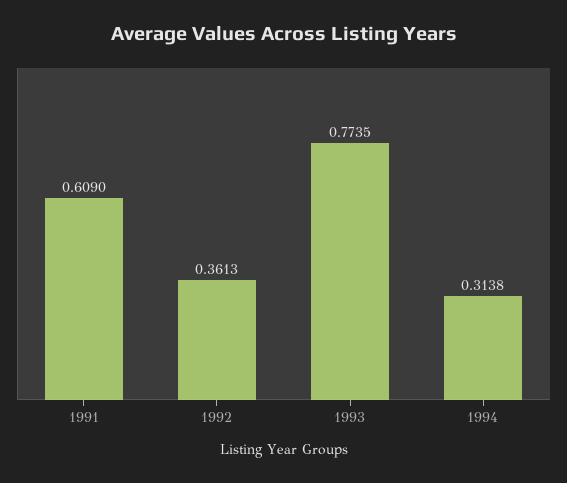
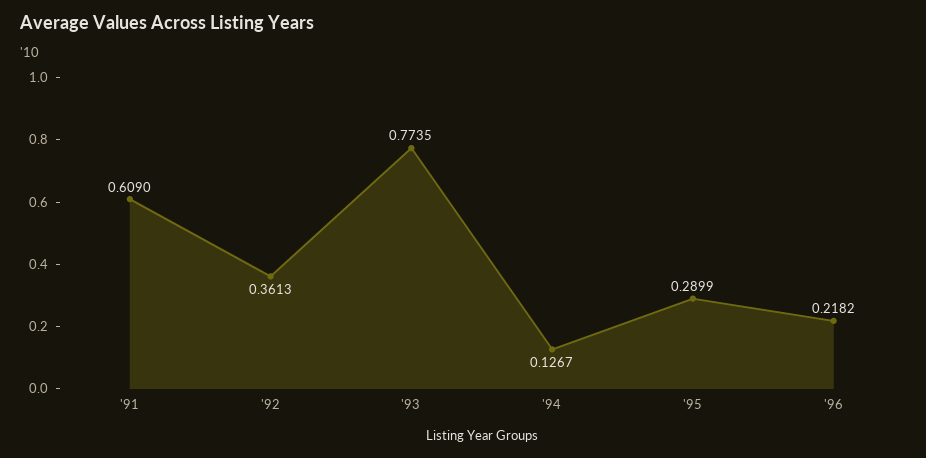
1994: 0.3138 -> 0.1267
'95: none -> 0.2899
'96: none -> 0.2182

